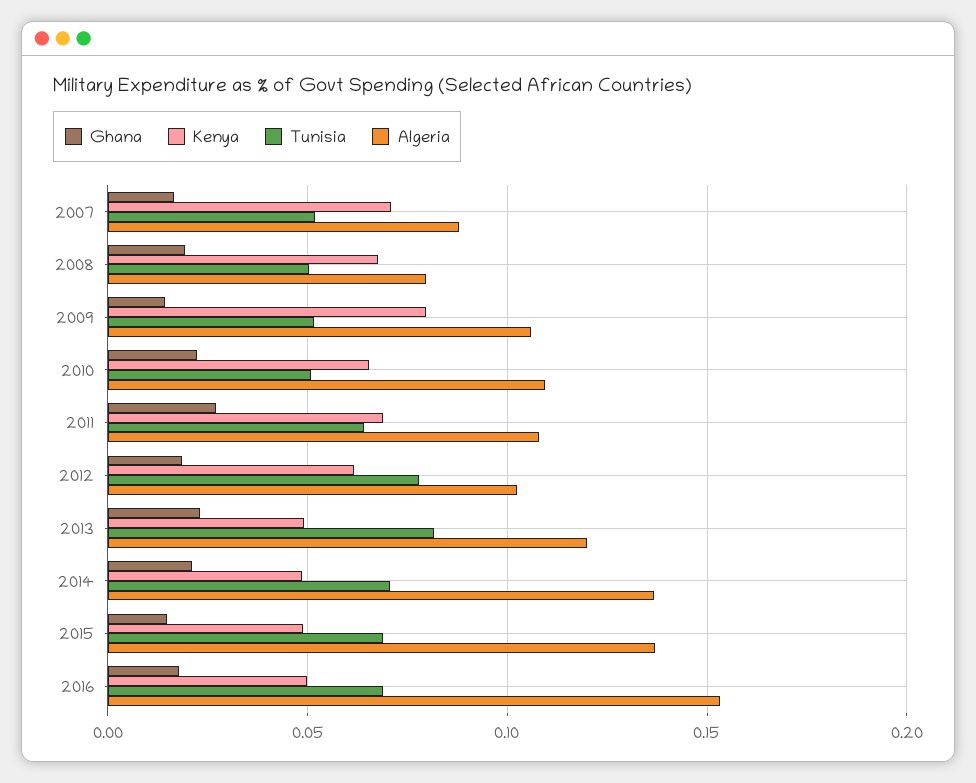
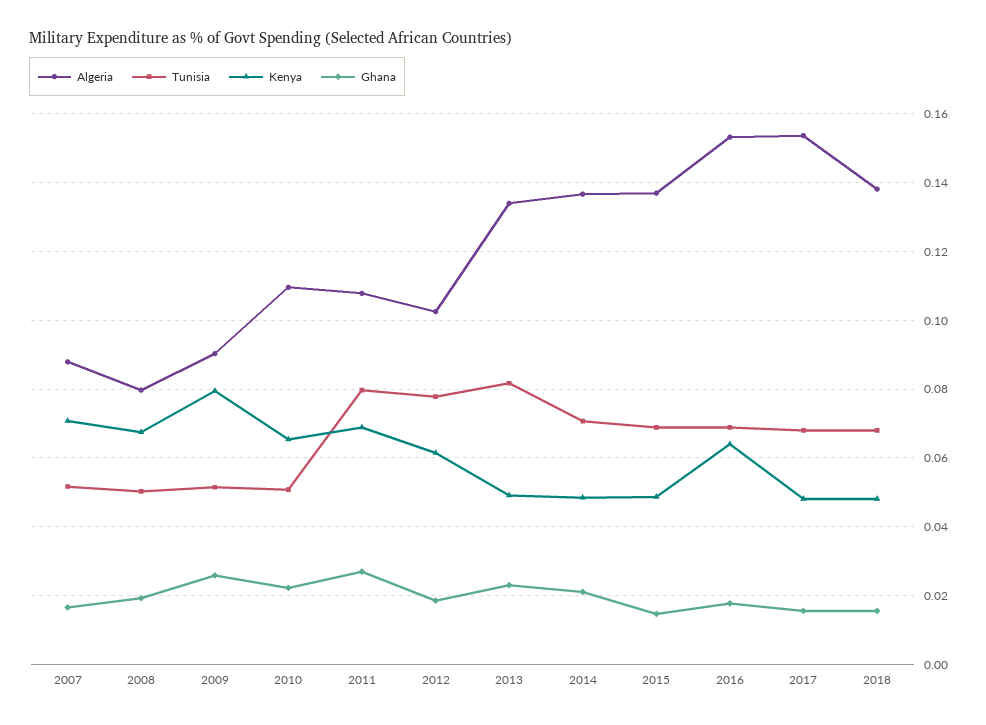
Ghana, 2009: 0.015 -> 0.026
Algeria, 2009: 0.105 -> 0.09
Tunisia, 2011: 0.065 -> 0.08
Algeria, 2013: 0.12 -> 0.134
Kenya, 2016: 0.05 -> 0.064
Algeria, 2017: none -> 0.154
Tunisia, 2017: none -> 0.068
Kenya, 2017: none -> 0.048
Ghana, 2017: none -> 0.016
Algeria, 2018: none -> 0.138
Tunisia, 2018: none -> 0.068
Kenya, 2018: none -> 0.048
Ghana, 2018: none -> 0.016

